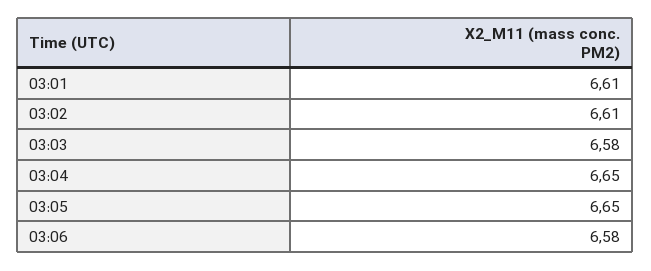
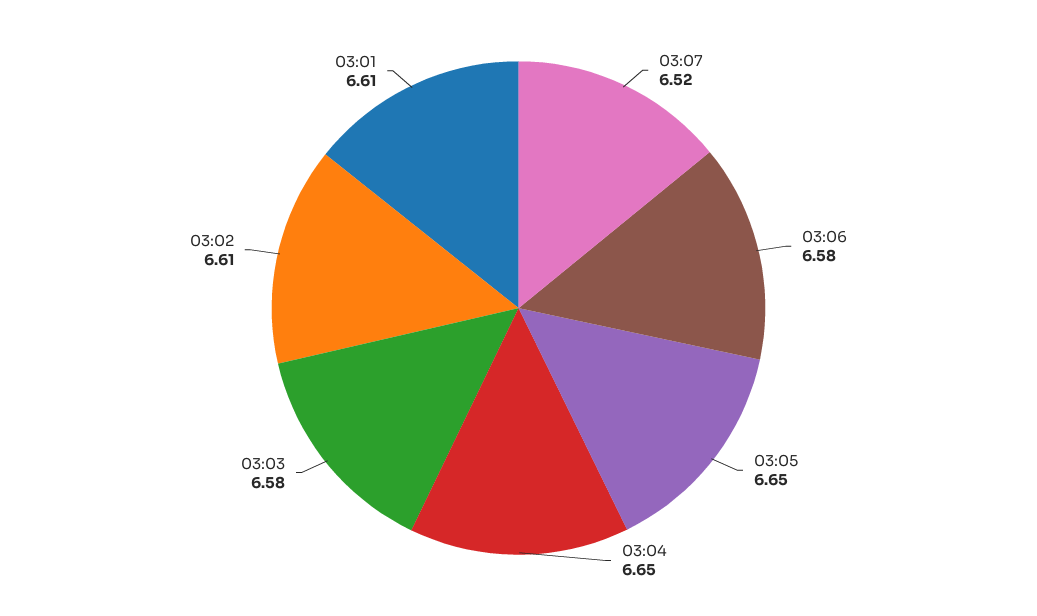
03:07: none -> 6.52

